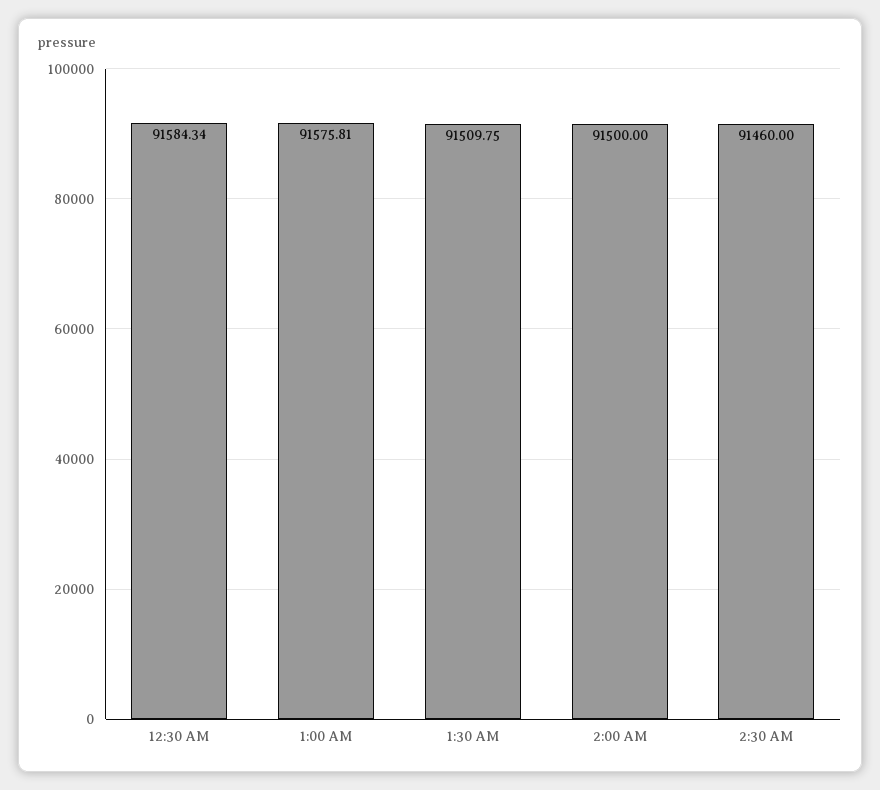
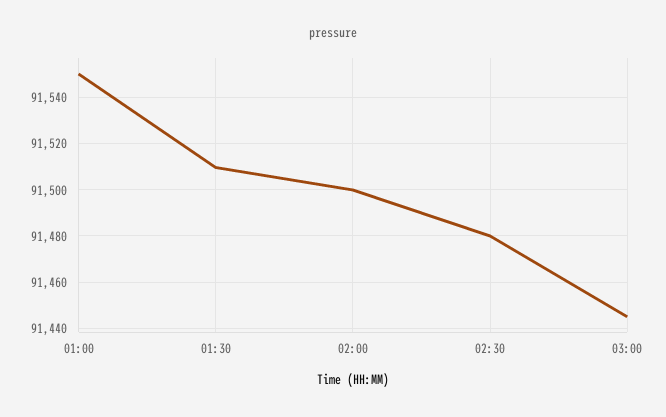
12:30 AM: 91584.34 -> none
1:00 AM: 91575.81 -> 91550
2:30 AM: 91460 -> 91480
03:00: none -> 91445

